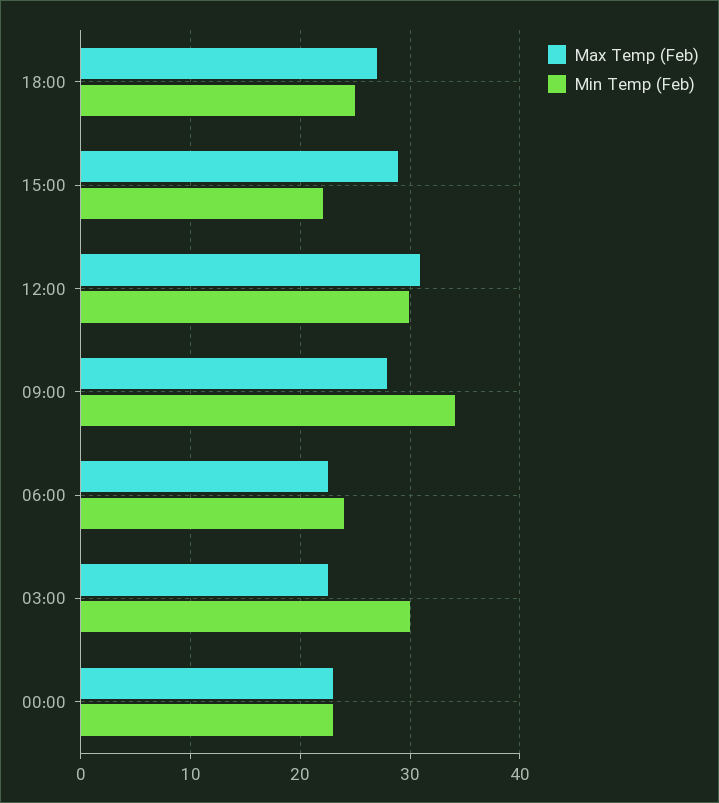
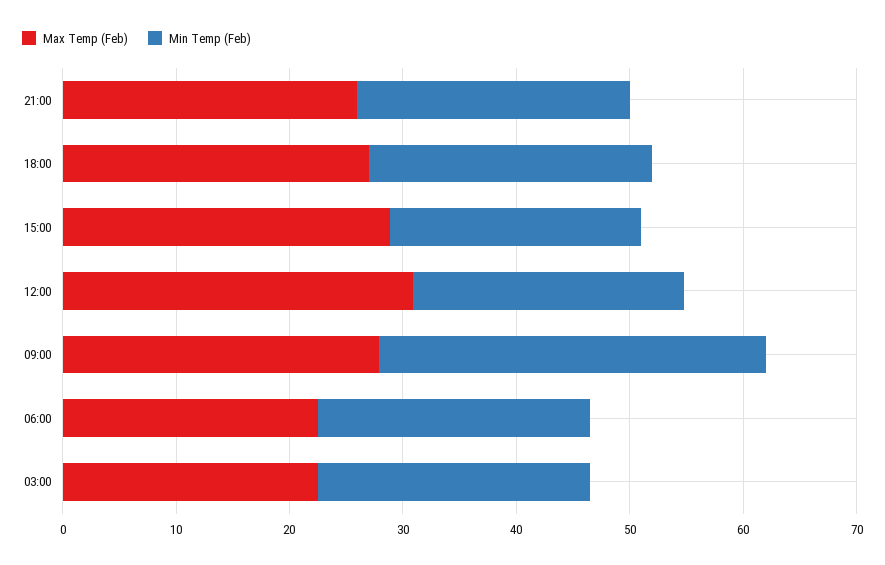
Min Temp (Feb), 12:00: 30 -> 24
Min Temp (Feb), 03:00: 30 -> 24
Max Temp (Feb), 00:00: 23 -> none
Min Temp (Feb), 00:00: 23 -> none
Max Temp (Feb), 21:00: none -> 26
Min Temp (Feb), 21:00: none -> 24

